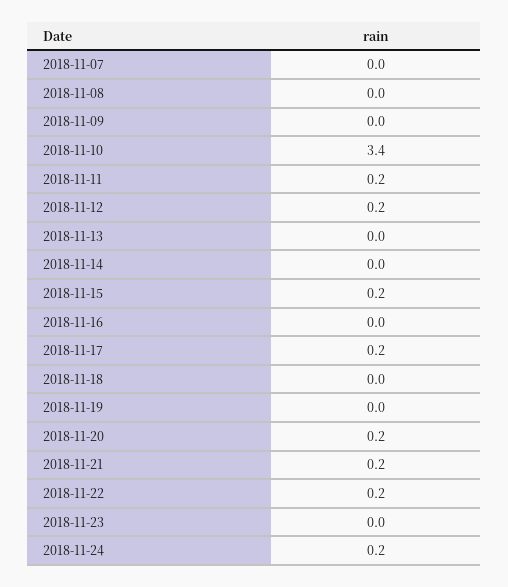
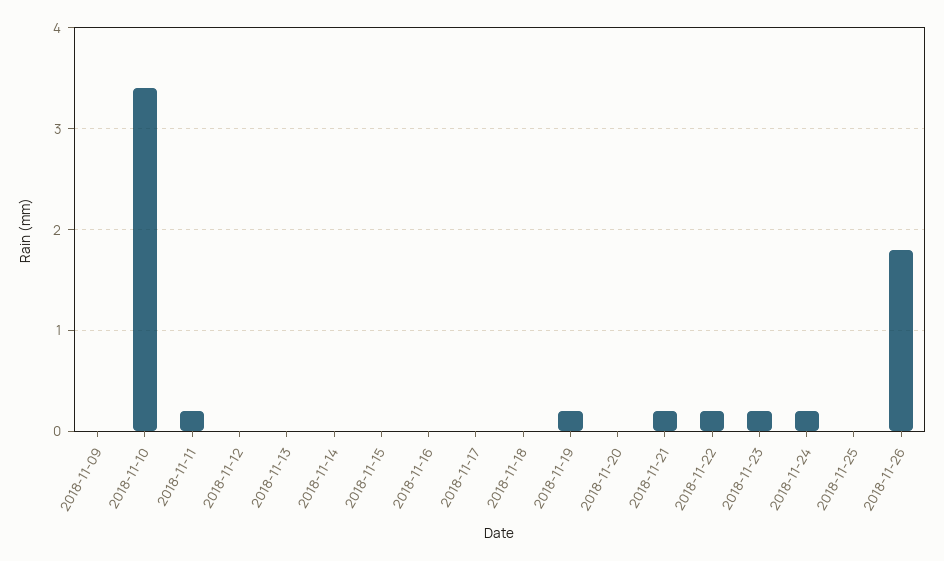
2018-11-07: 0 -> none
2018-11-08: 0 -> none
2018-11-12: 0.2 -> 0
2018-11-15: 0.2 -> 0
2018-11-17: 0.2 -> 0
2018-11-19: 0 -> 0.2
2018-11-20: 0.2 -> 0
2018-11-23: 0 -> 0.2
2018-11-25: none -> 0
2018-11-26: none -> 1.8

